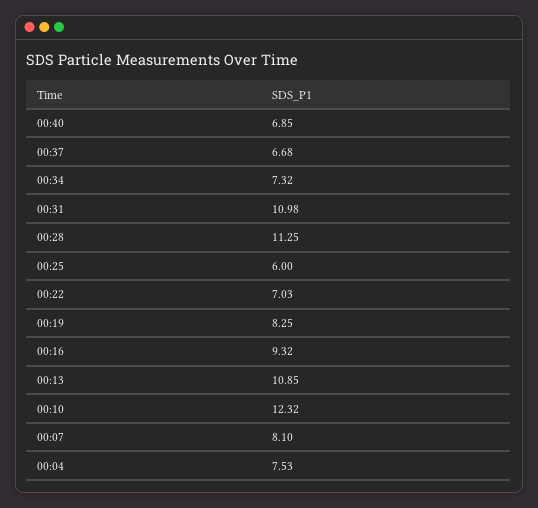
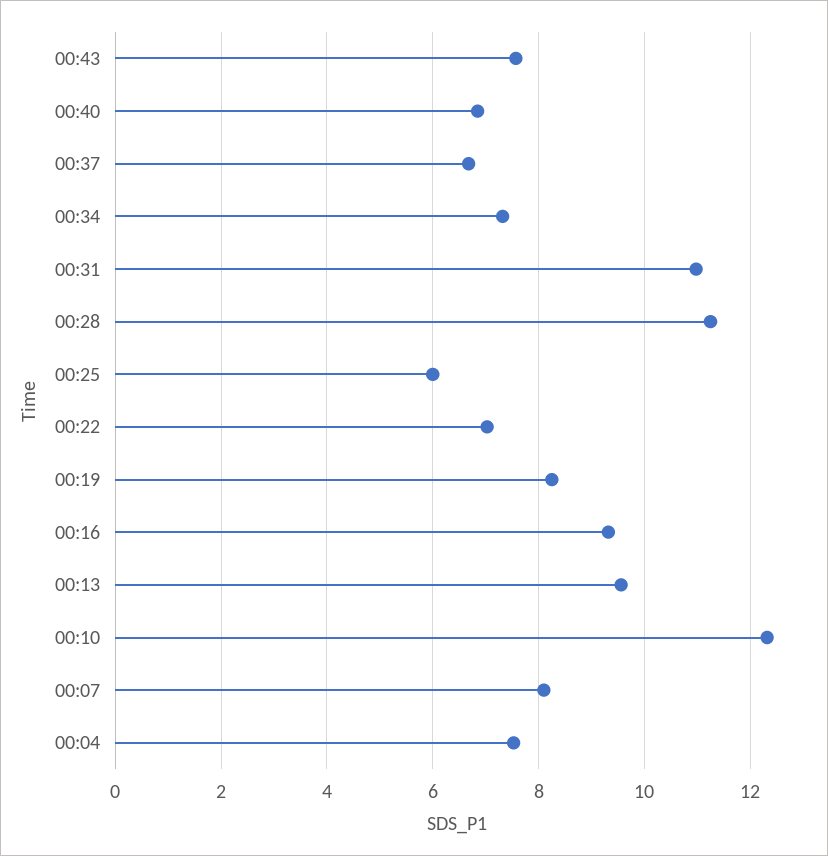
00:13: 10.85 -> 9.6
00:43: none -> 7.6

